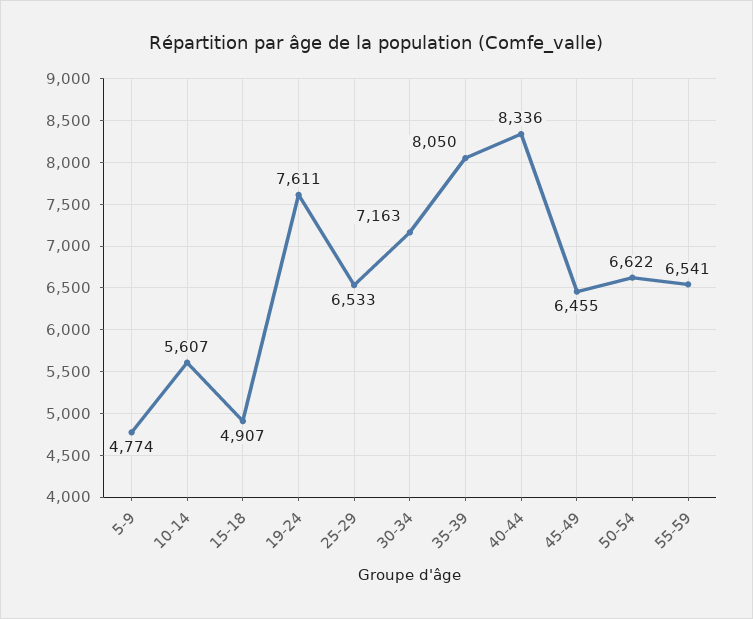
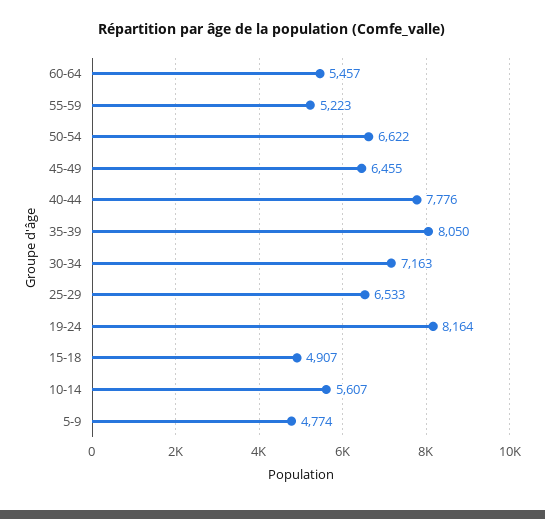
19-24: 7611 -> 8164
40-44: 8336 -> 7776
55-59: 6541 -> 5223
60-64: none -> 5457

